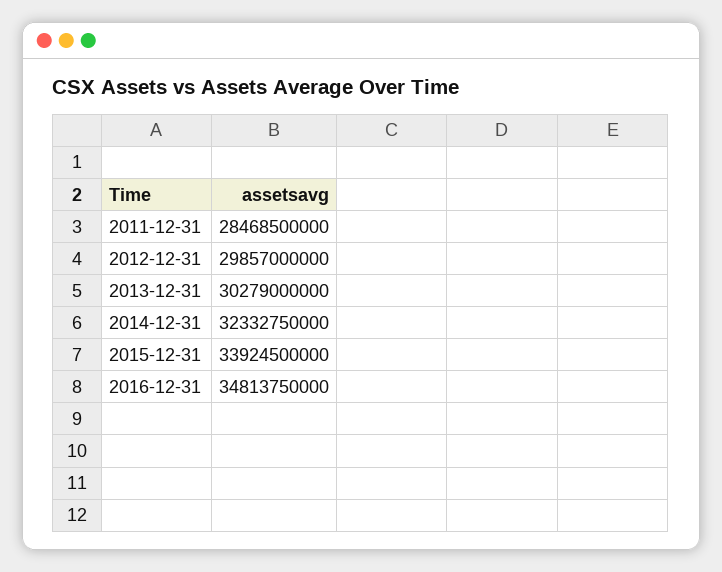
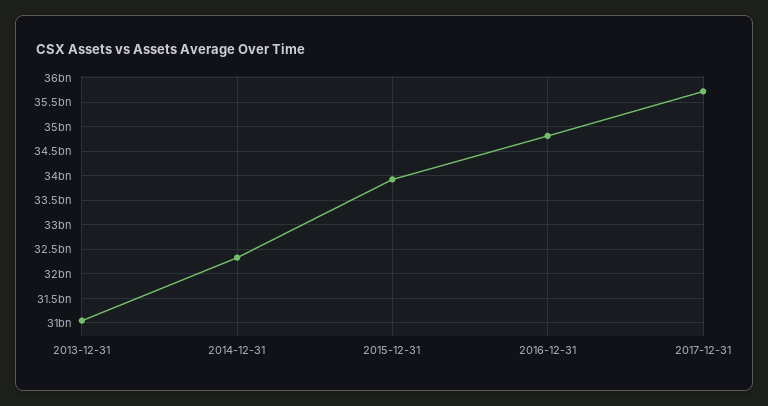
2011-12-31: 28468500000 -> none
2012-12-31: 29857000000 -> none
2013-12-31: 30279000000 -> 31000000000
2017-12-31: none -> 35750000000

